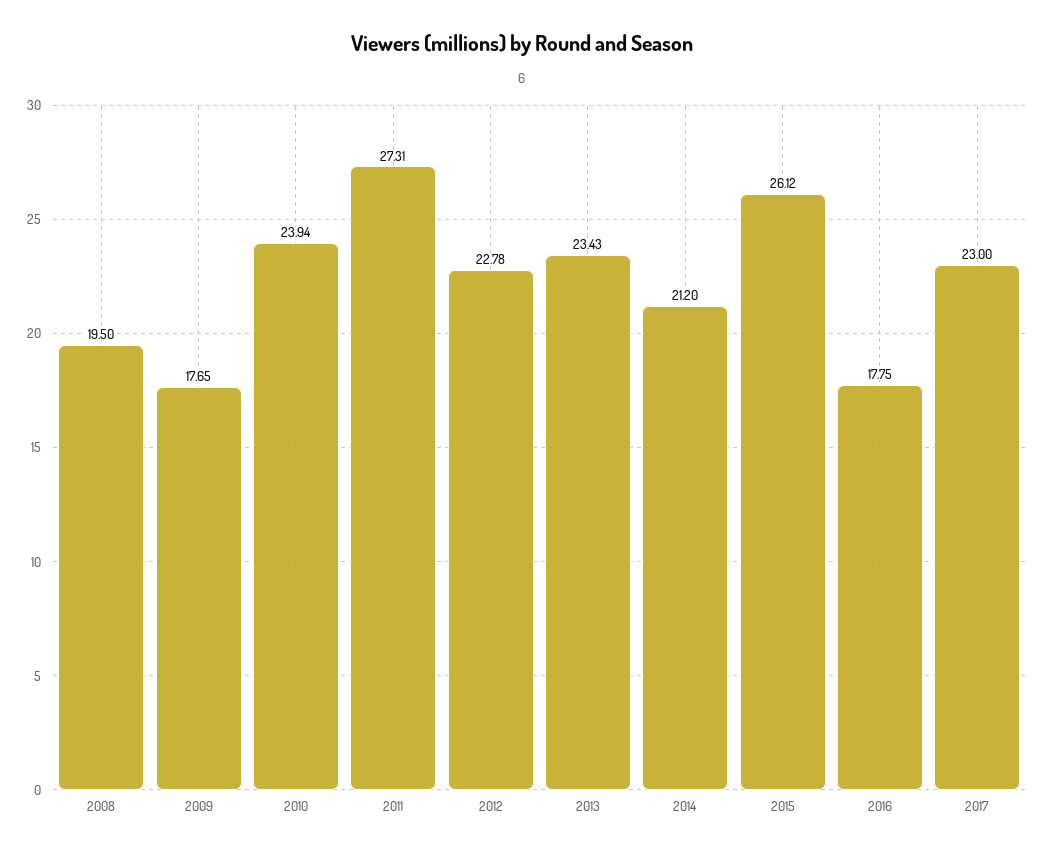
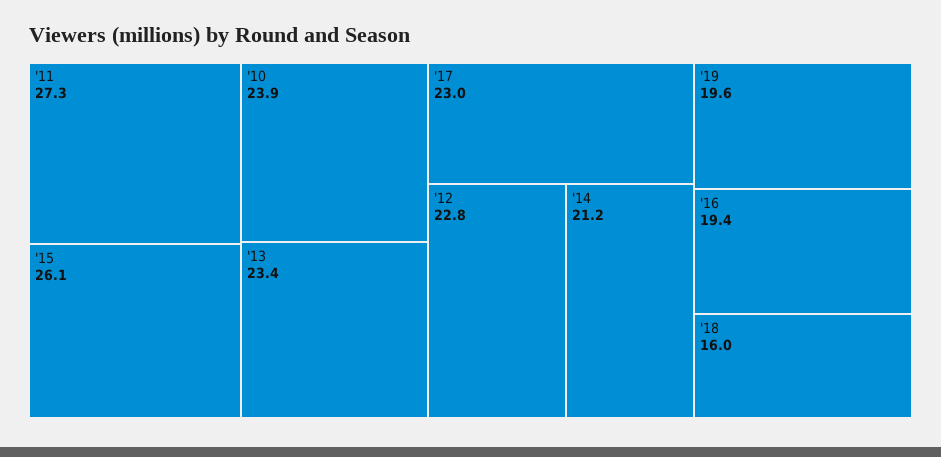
2008: 19.5 -> none
2009: 17.65 -> none
2016: 17.75 -> 19.4
'19: none -> 19.6
'18: none -> 16

